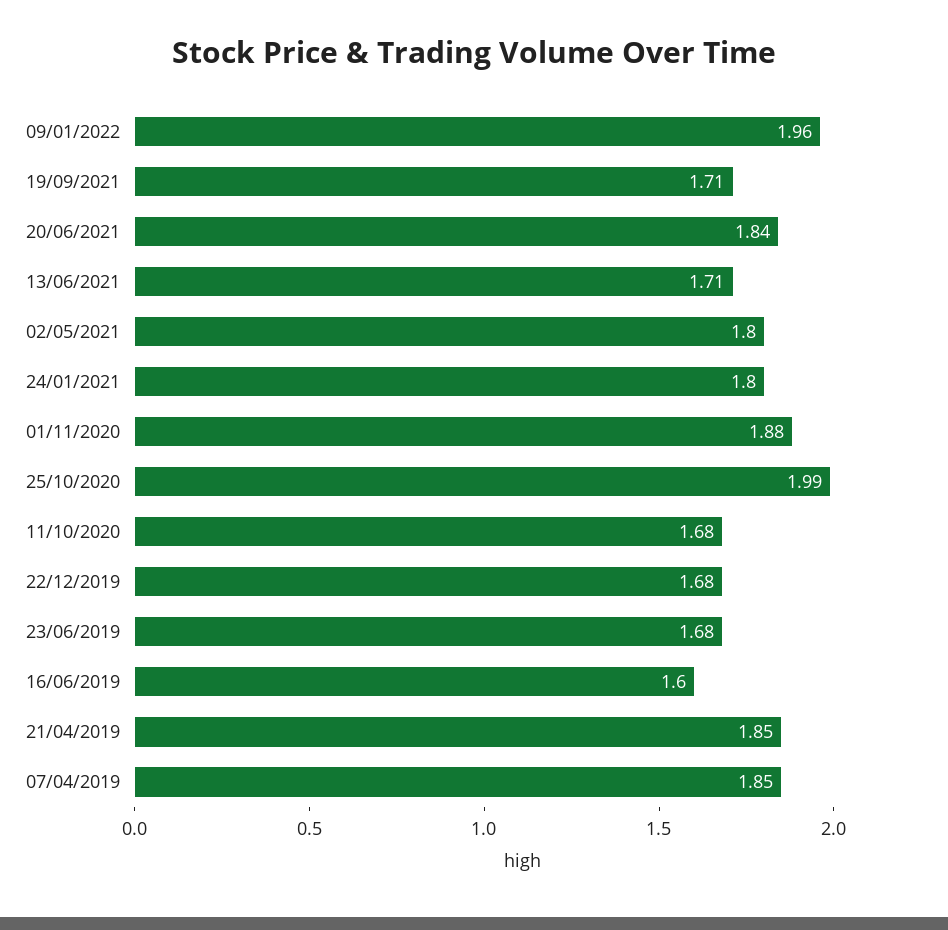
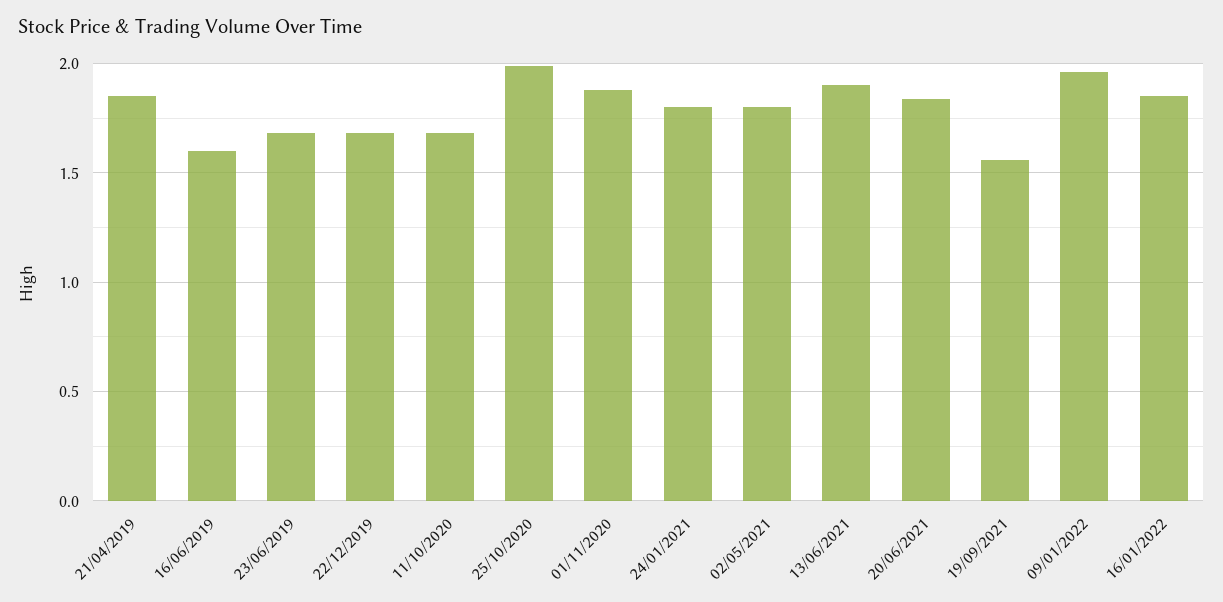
19/09/2021: 1.71 -> 1.55
13/06/2021: 1.71 -> 1.9
07/04/2019: 1.85 -> none
16/01/2022: none -> 1.85

